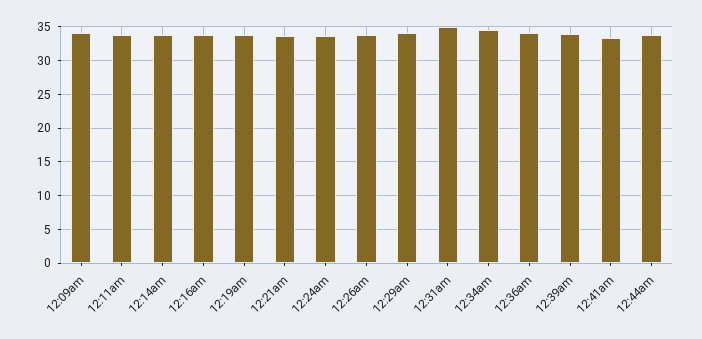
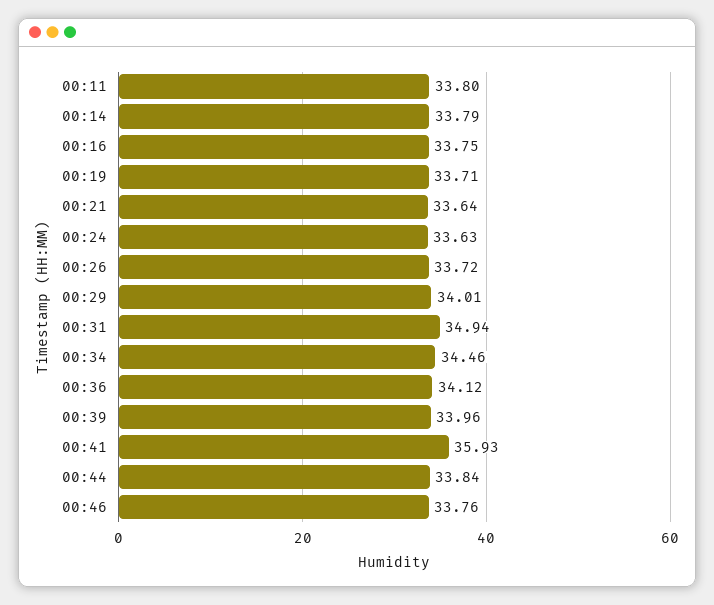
12:09am: 34 -> none
12:41am: 33 -> 35.93
00:46: none -> 33.76

